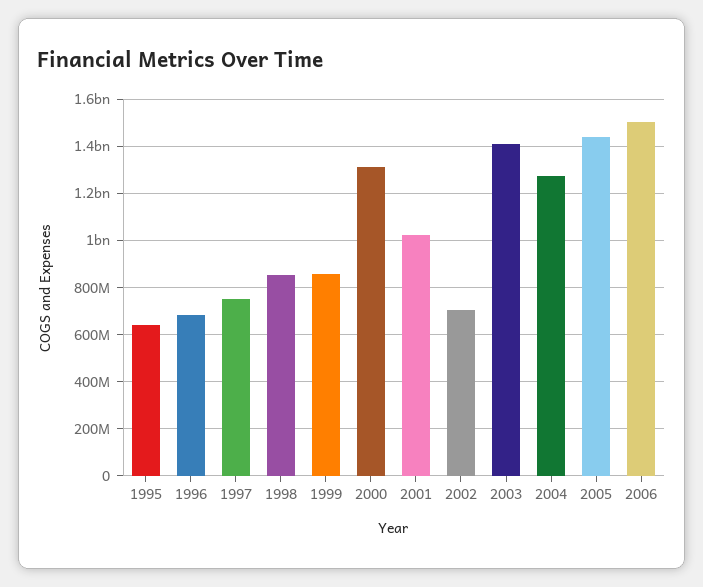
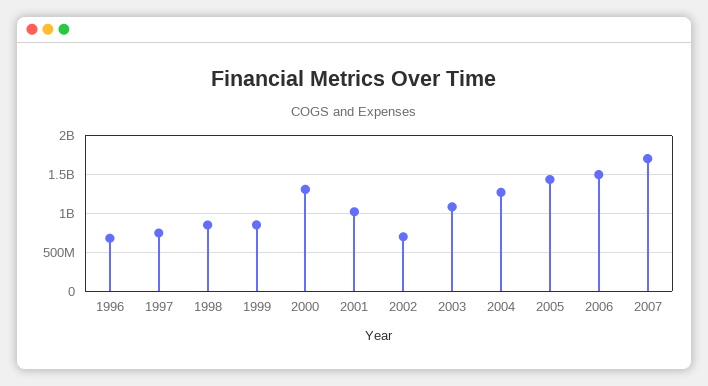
1995: 650000000 -> none
2003: 1400000000 -> 1100000000
2007: none -> 1700000000

